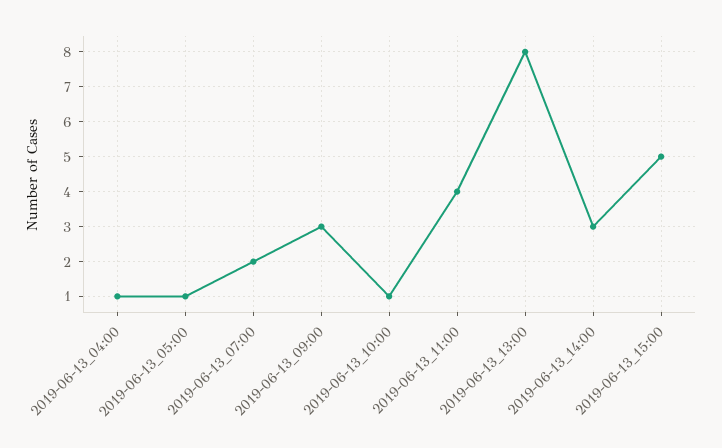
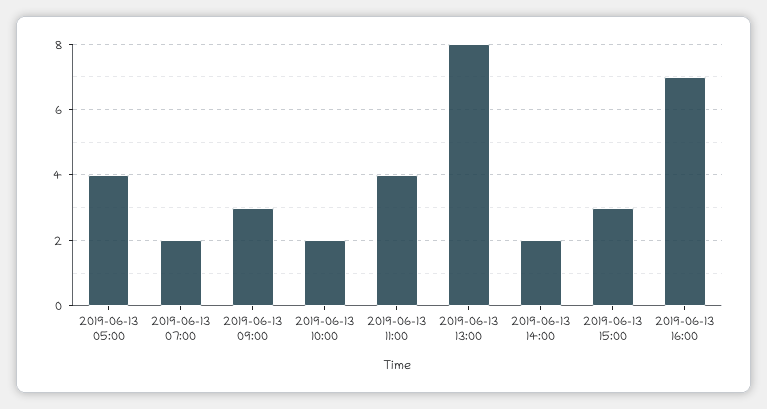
2019-06-13_04:00: 1 -> none
2019-06-13_05:00: 1 -> 4
2019-06-13_10:00: 1 -> 2
2019-06-13_14:00: 3 -> 2
2019-06-13_15:00: 5 -> 3
2019-06-13 16:00: none -> 7

